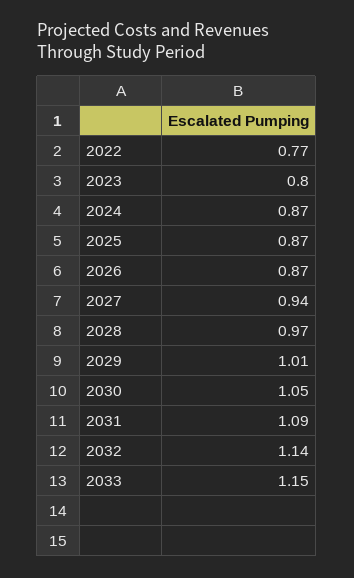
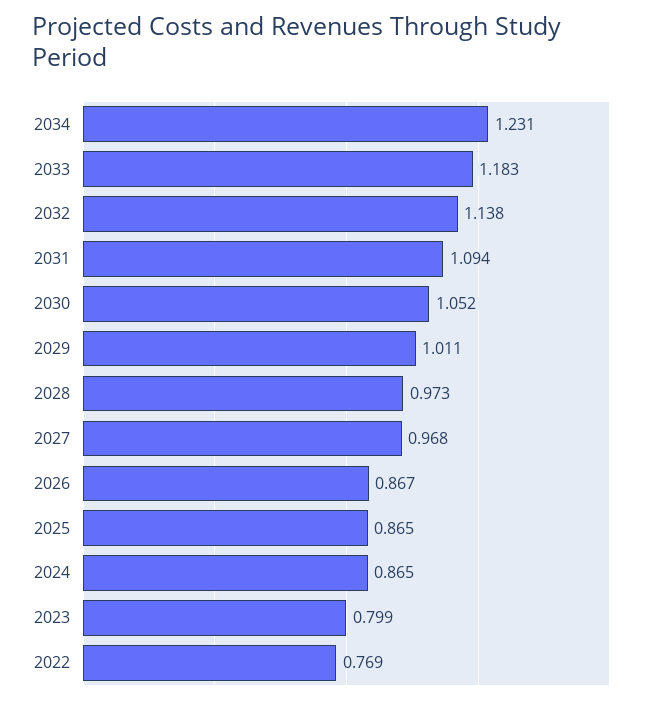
2027: 0.94 -> 0.968
2033: 1.15 -> 1.183
2034: none -> 1.231

